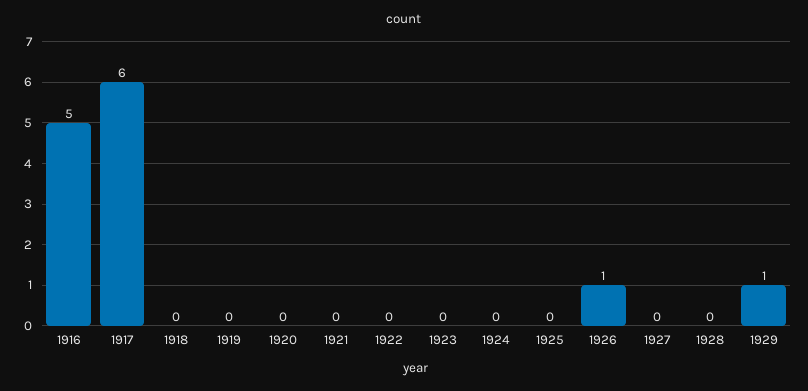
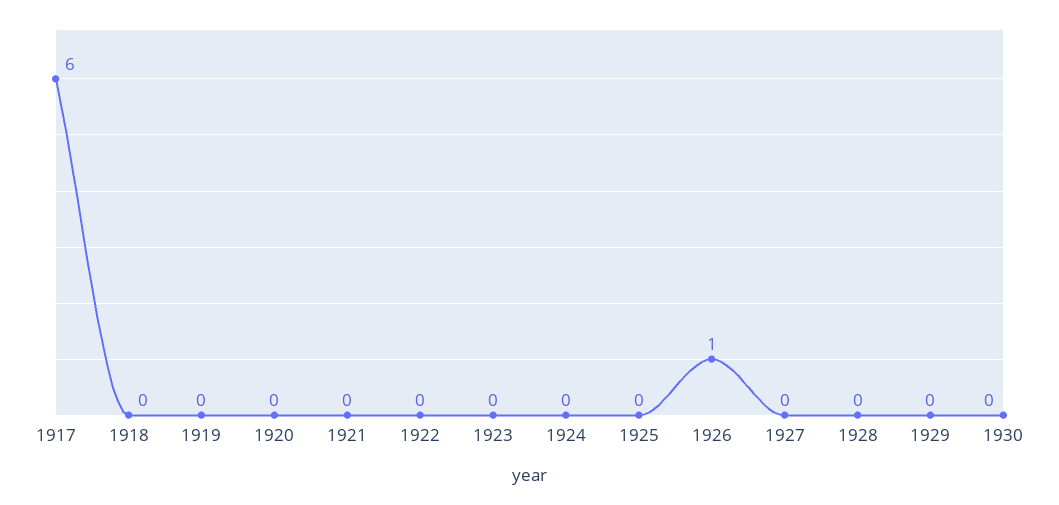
1916: 5 -> none
1929: 1 -> 0
1930: none -> 0

